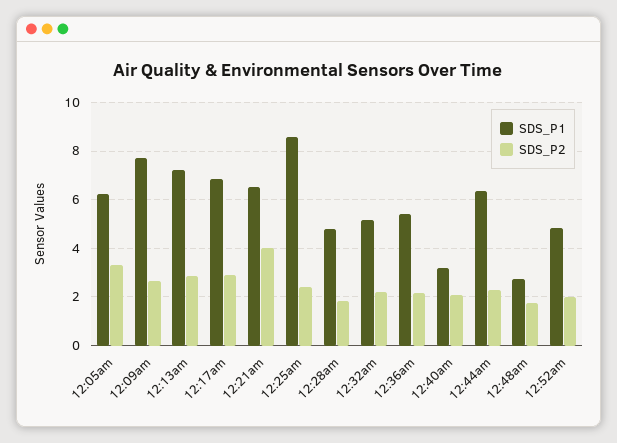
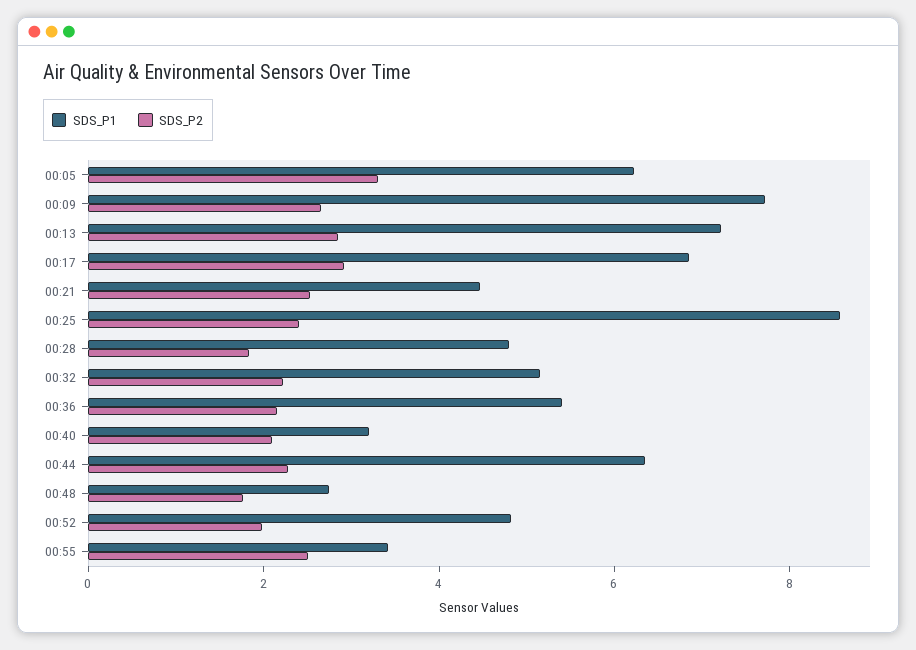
SDS_P1, 12:21am: 6.5 -> 4.5
SDS_P2, 12:21am: 4 -> 2.5
SDS_P1, 00:55: none -> 3.5
SDS_P2, 00:55: none -> 2.5

